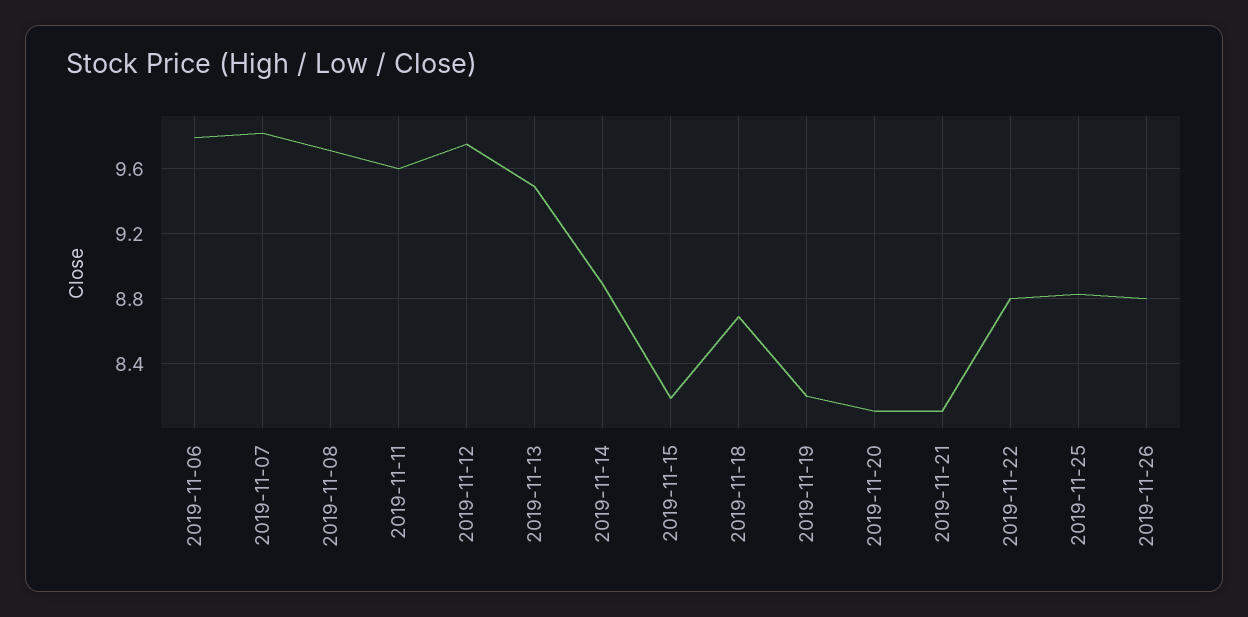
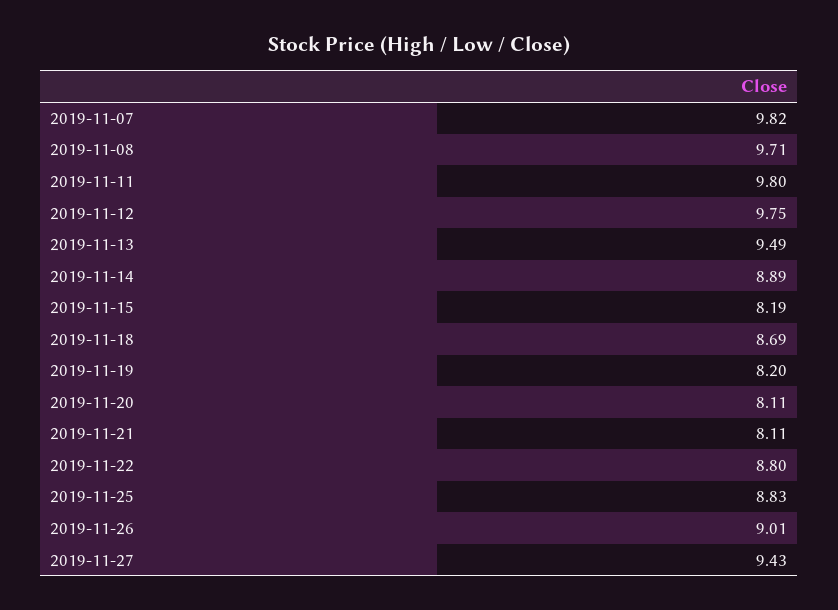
2019-11-06: 9.8 -> none
2019-11-11: 9.6 -> 9.8
2019-11-26: 8.8 -> 9.01
2019-11-27: none -> 9.43

